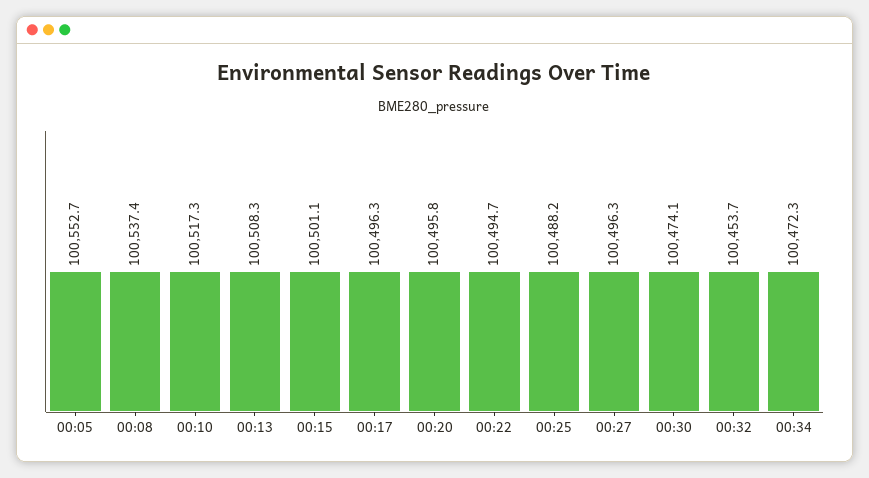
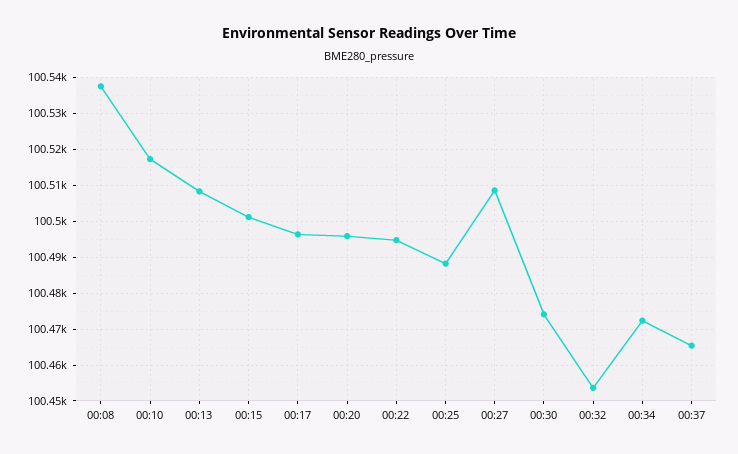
00:05: 100552.7 -> none
00:27: 100496.3 -> 100508
00:37: none -> 100466

